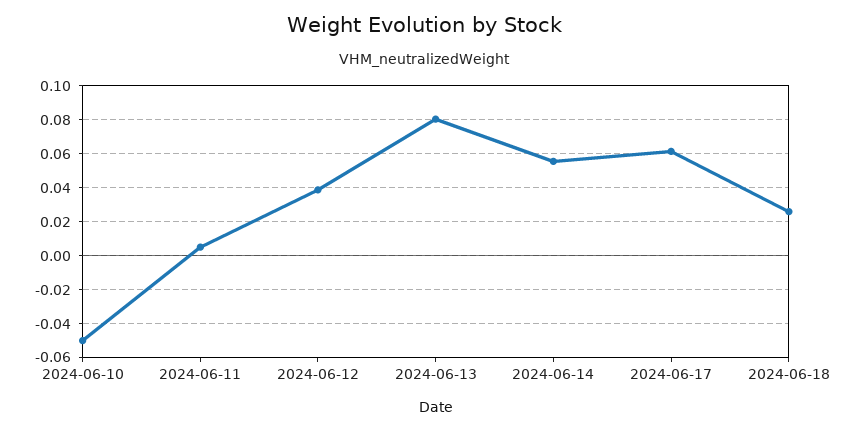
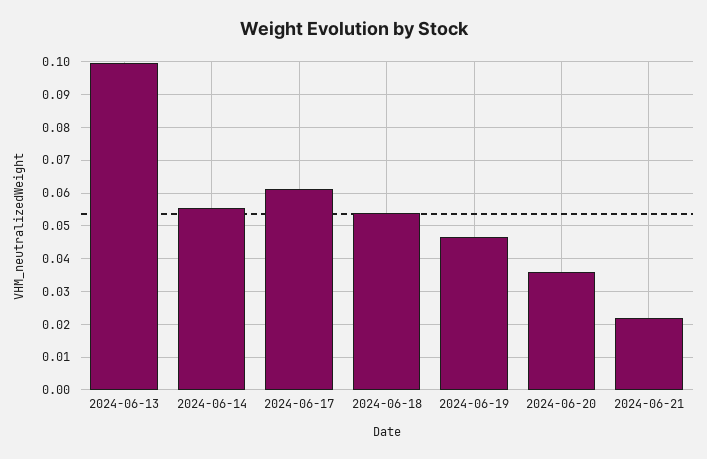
2024-06-10: -0.05 -> none
2024-06-11: 0.005 -> none
2024-06-12: 0.04 -> none
2024-06-13: 0.08 -> 0.1
2024-06-18: 0.025 -> 0.054
2024-06-19: none -> 0.046
2024-06-20: none -> 0.036
2024-06-21: none -> 0.022

